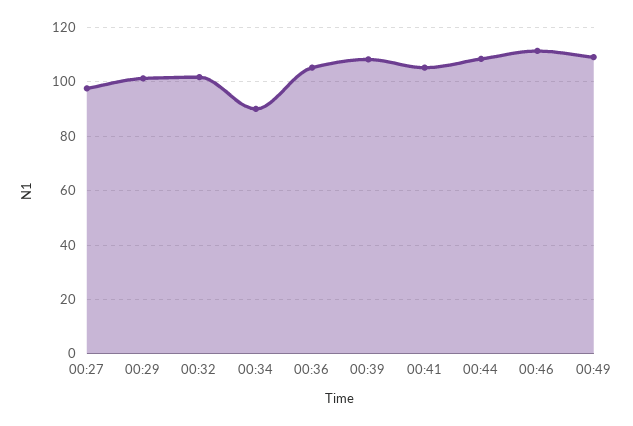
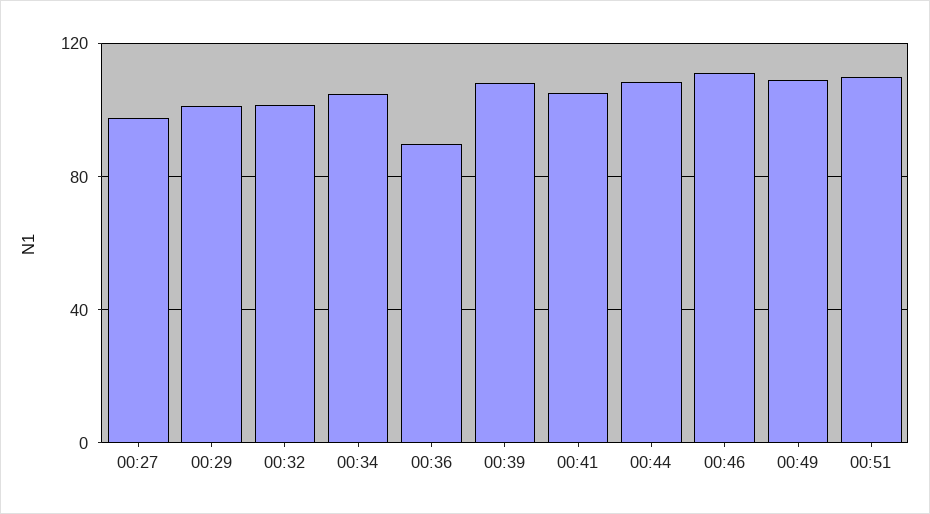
00:34: 90 -> 105
00:36: 105 -> 90
00:51: none -> 110

